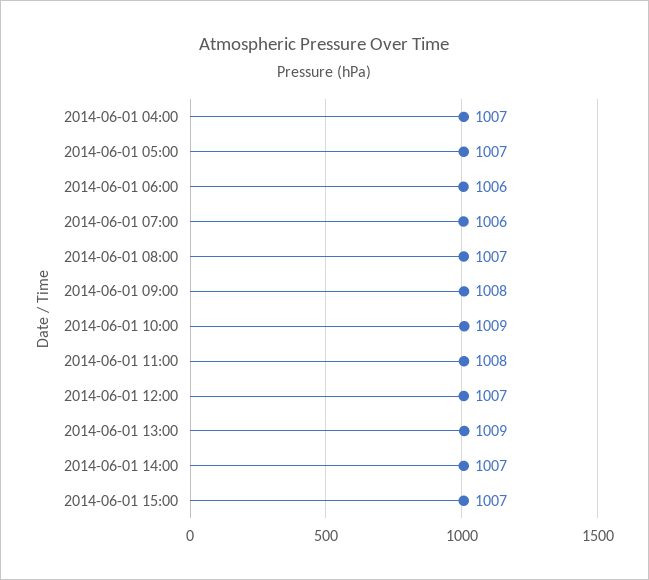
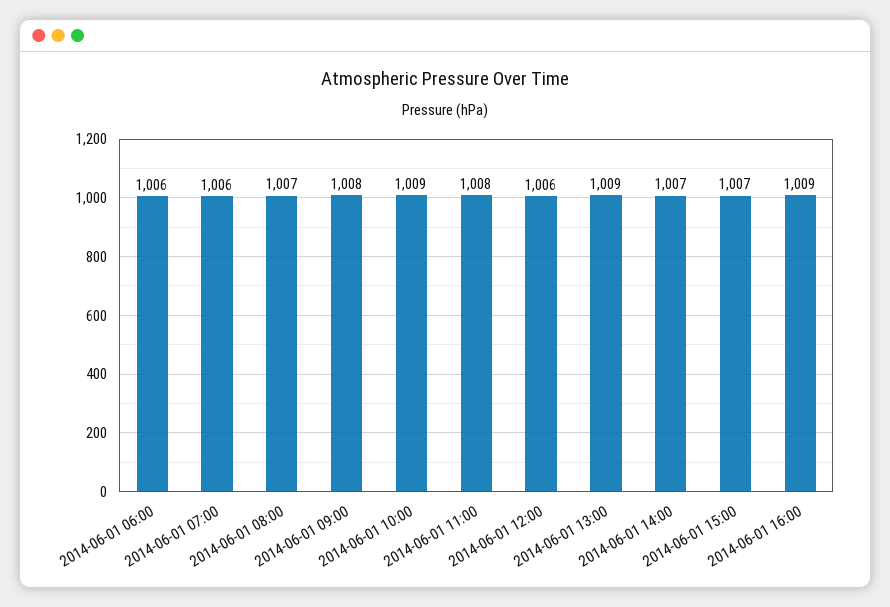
2014-06-01 04:00: 1007 -> none
2014-06-01 05:00: 1007 -> none
2014-06-01 12:00: 1007 -> 1006
2014-06-01 16:00: none -> 1009

